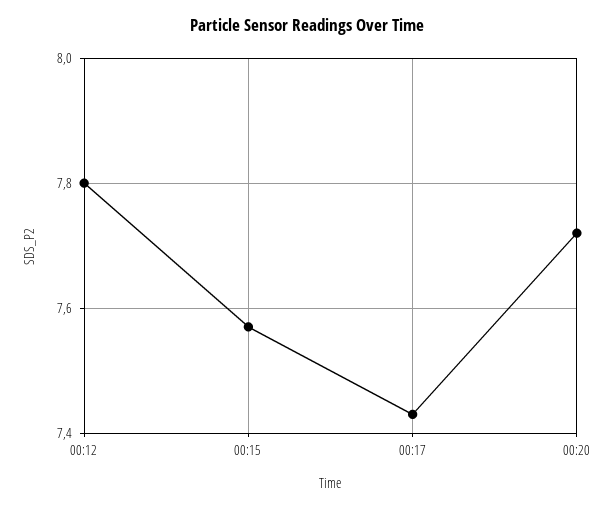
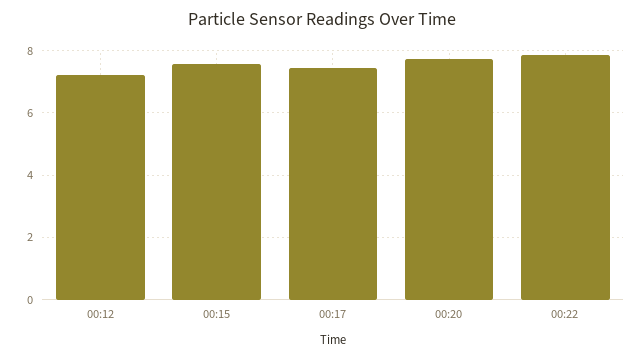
00:12: 7.8 -> 7.2
00:22: none -> 7.8

